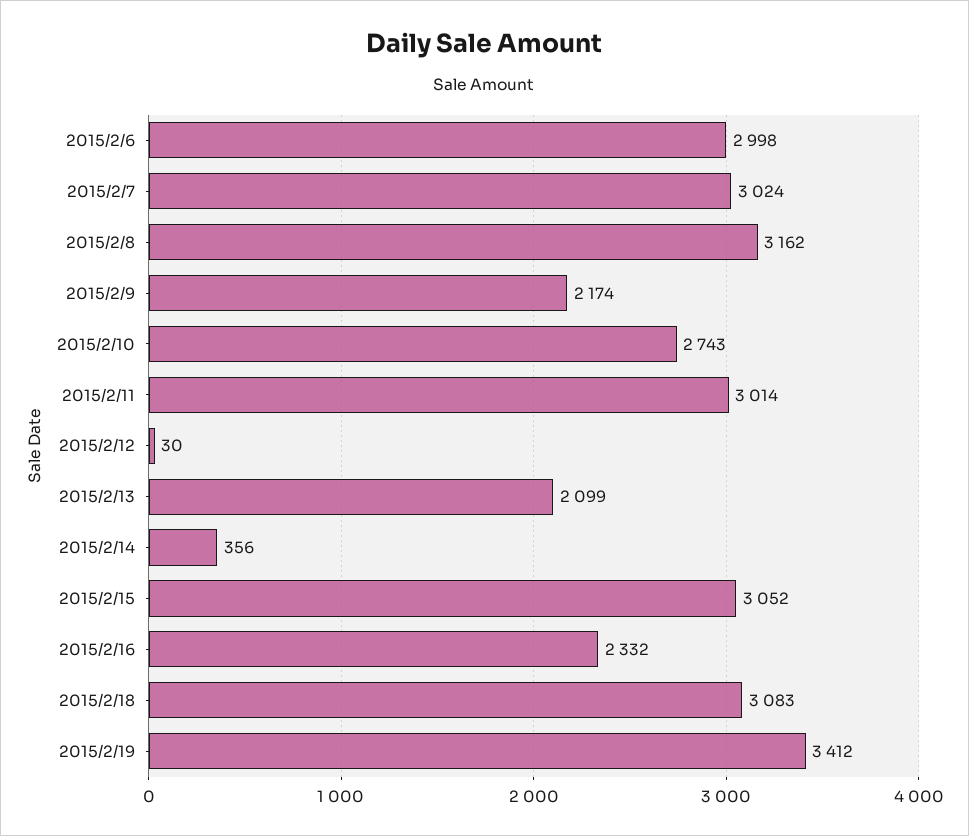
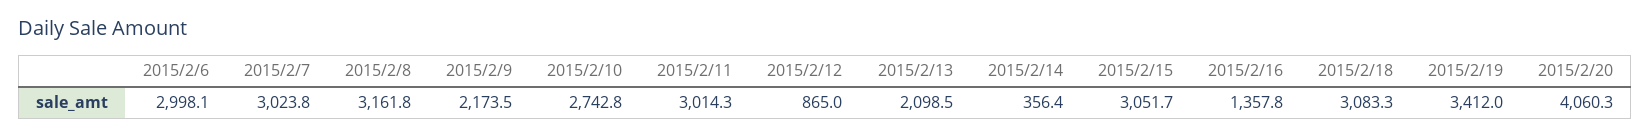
2015/2/12: 30 -> 865
2015/2/16: 2332 -> 1357.8
2015/2/20: none -> 4060.3

